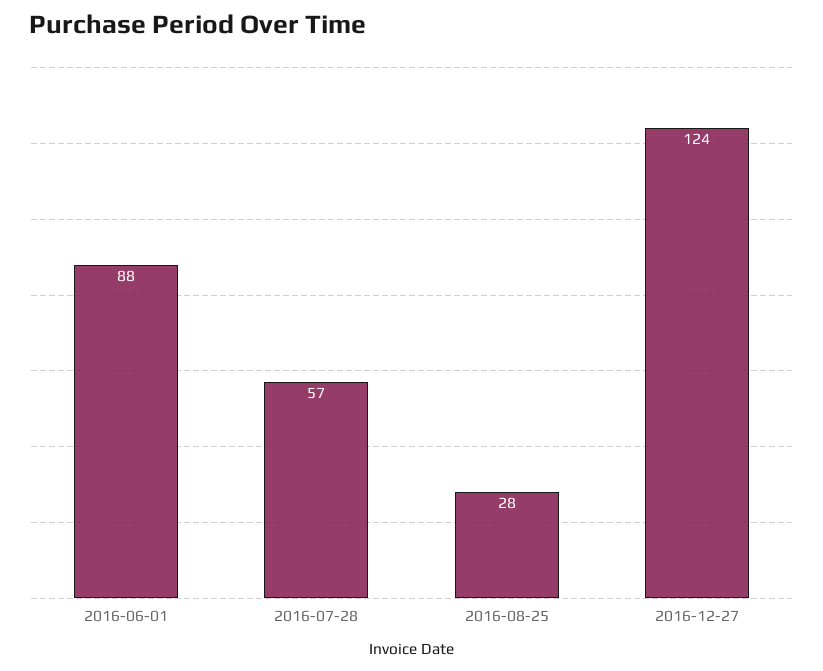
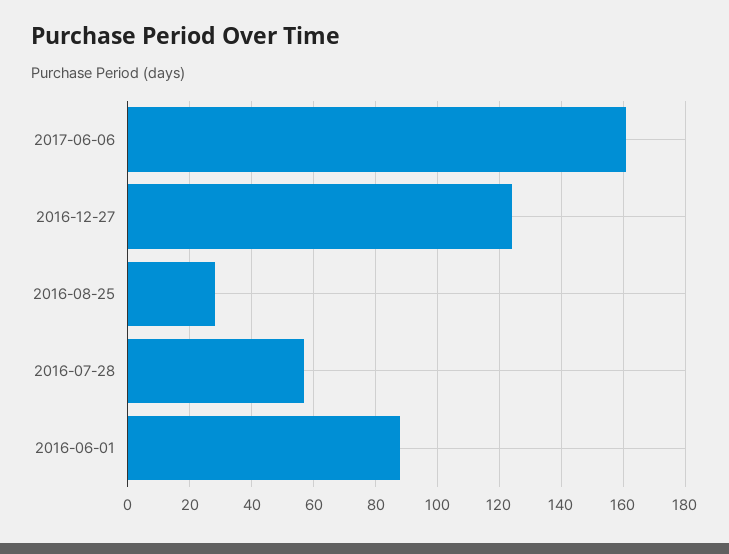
2017-06-06: none -> 160

